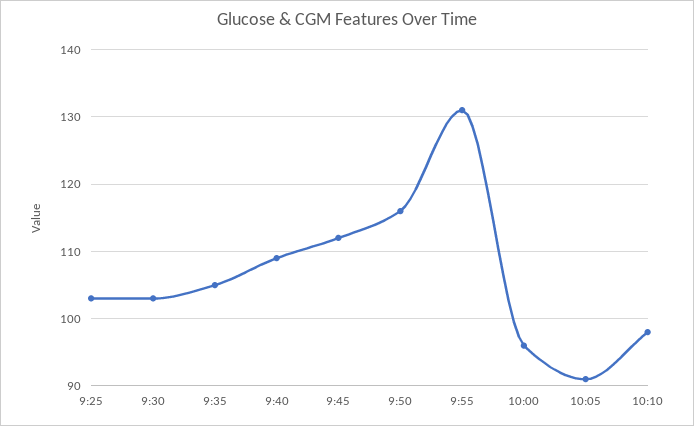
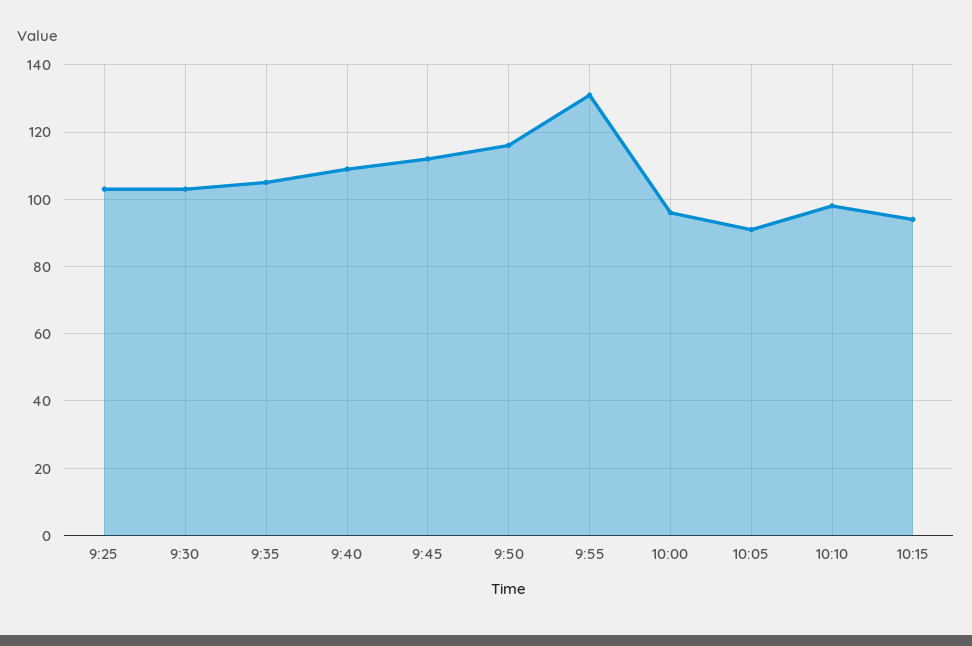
10:15: none -> 95

